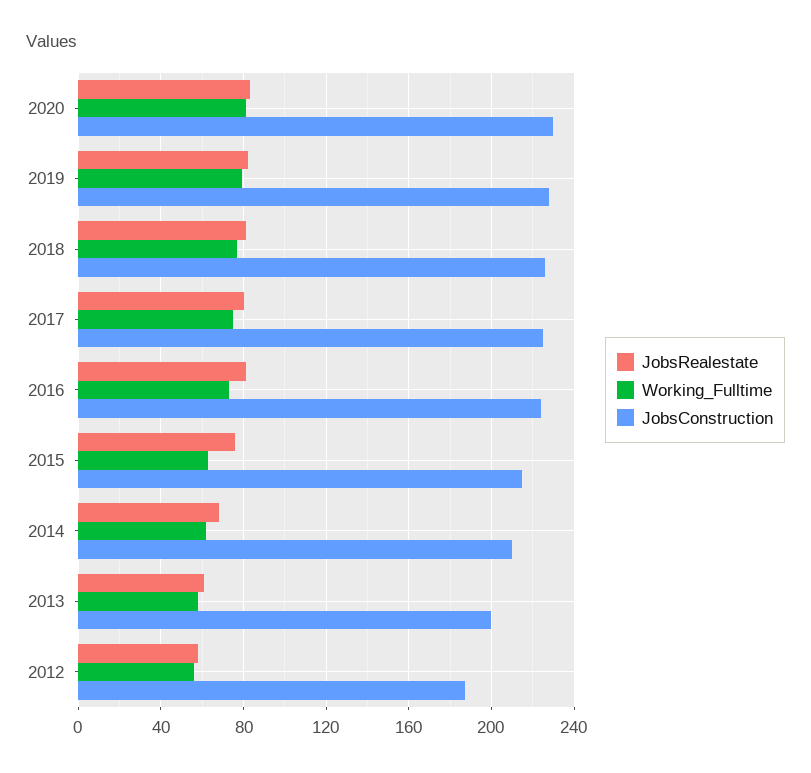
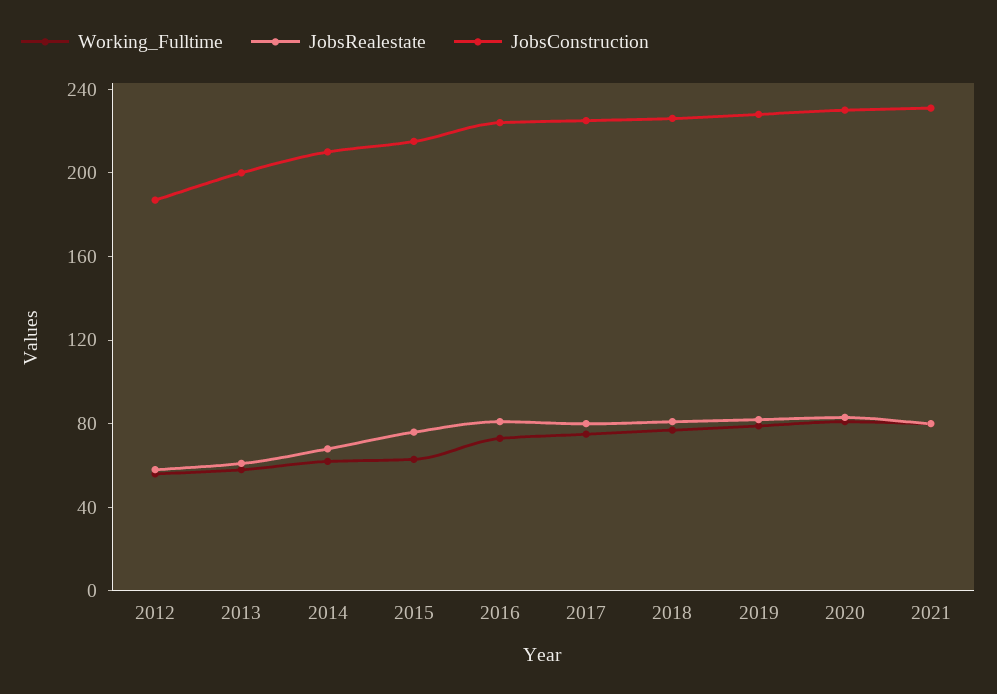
Working_Fulltime, 2021: none -> 80
JobsRealestate, 2021: none -> 80
JobsConstruction, 2021: none -> 230

